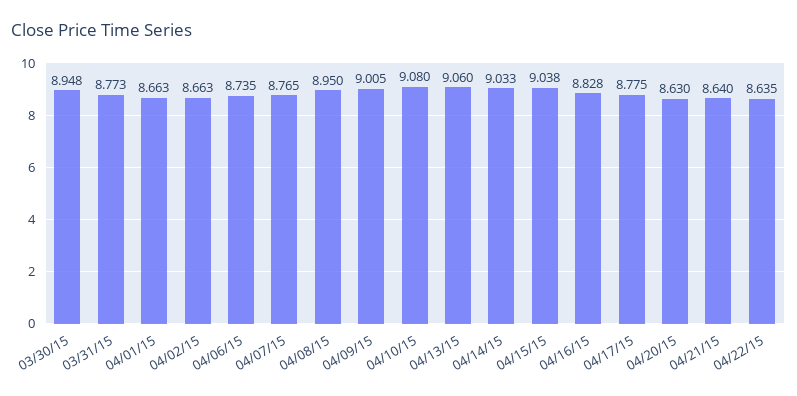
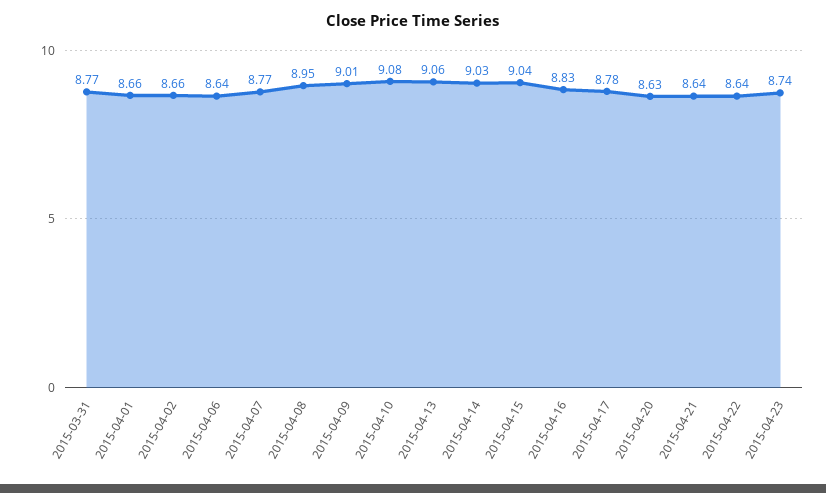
03/30/15: 8.948 -> none
04/06/15: 8.735 -> 8.64
2015-04-23: none -> 8.74

